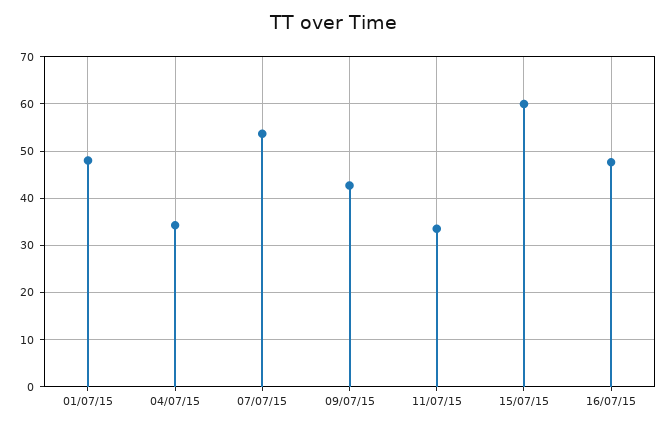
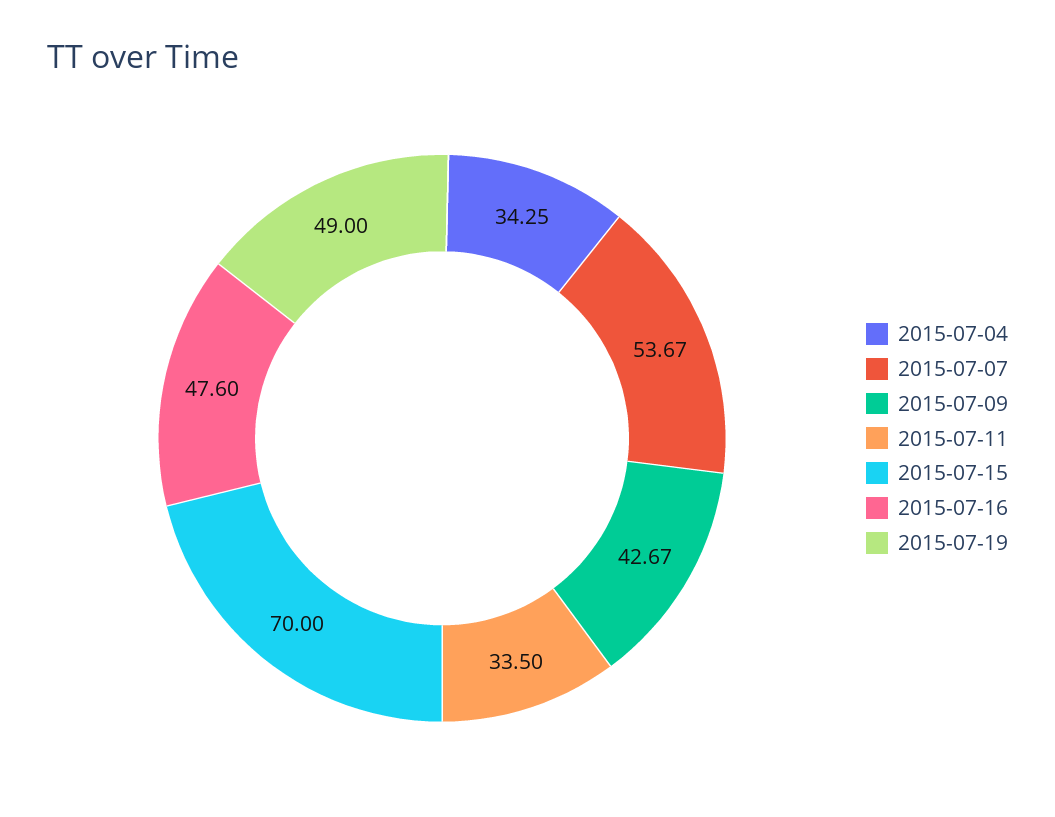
01/07/15: 48 -> none
15/07/15: 60 -> 70
2015-07-19: none -> 49

